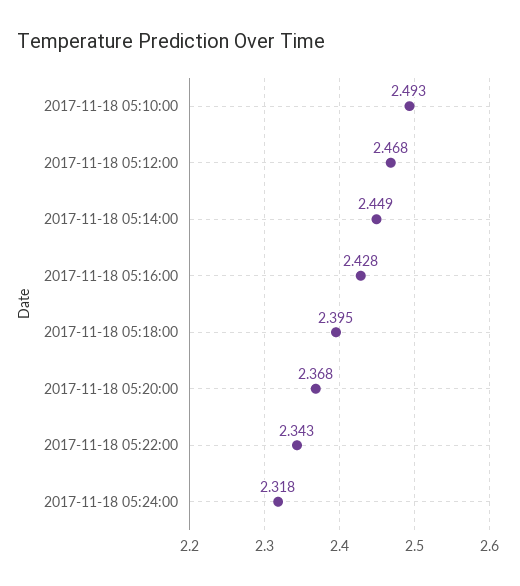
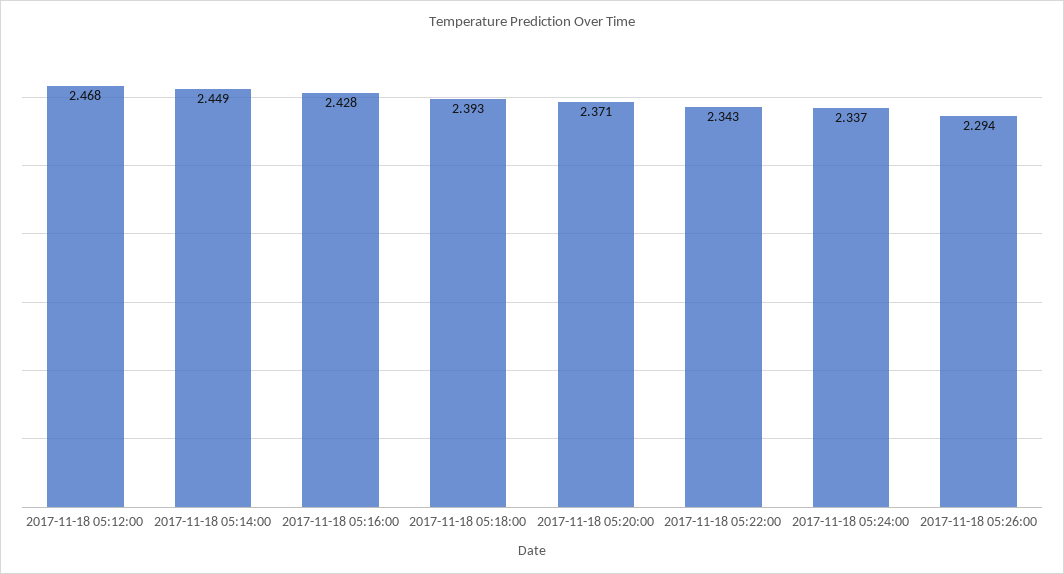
2017-11-18 05:10:00: 2.493 -> none
2017-11-18 05:18:00: 2.395 -> 2.393
2017-11-18 05:20:00: 2.368 -> 2.371
2017-11-18 05:24:00: 2.318 -> 2.337
2017-11-18 05:26:00: none -> 2.294

